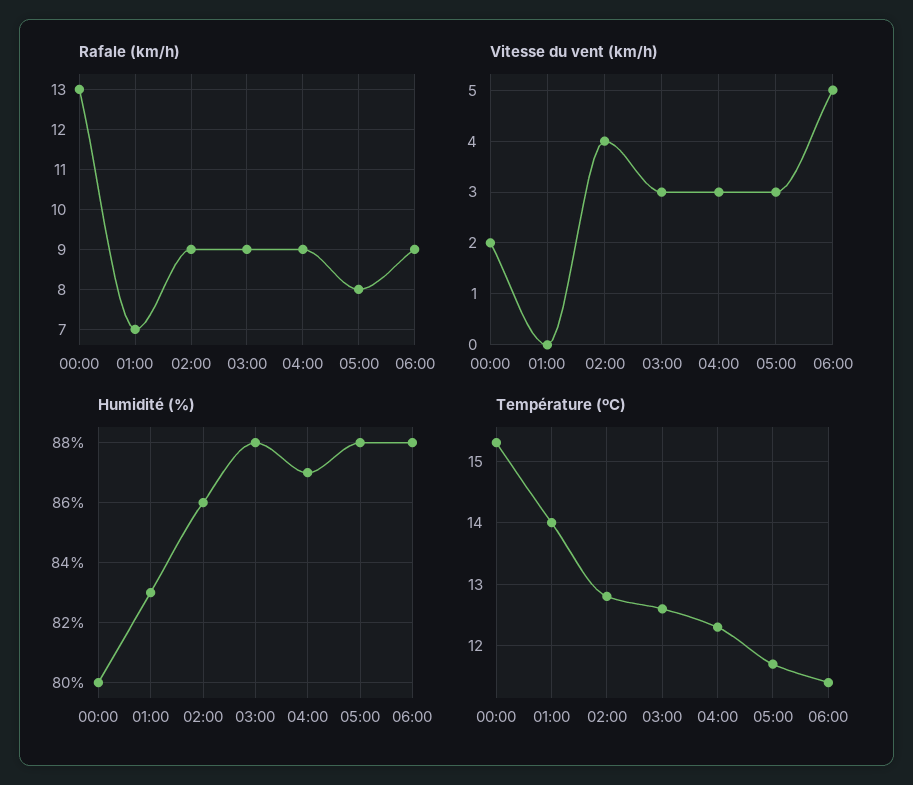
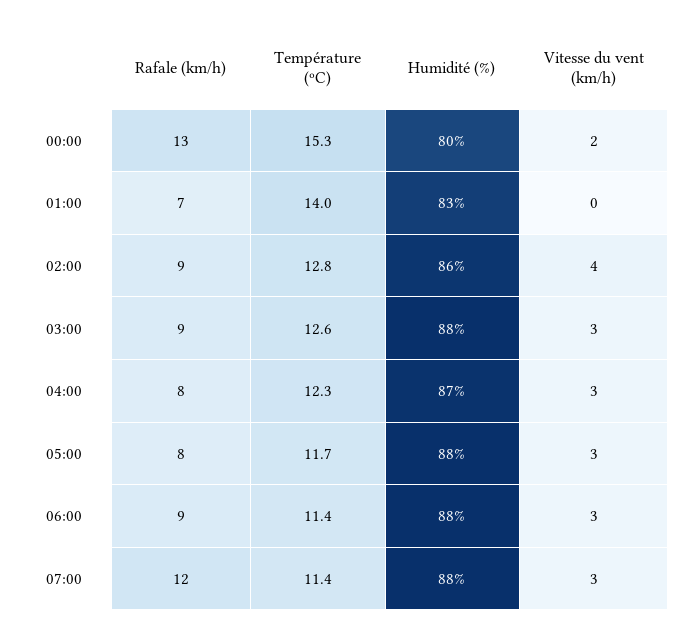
Rafale (km/h), 04:00: 9 -> 8
Vitesse du vent (km/h), 06:00: 5 -> 3
Rafale (km/h), 07:00: none -> 12
Température (ºC), 07:00: none -> 11.4
Humidité (%), 07:00: none -> 88
Vitesse du vent (km/h), 07:00: none -> 3

